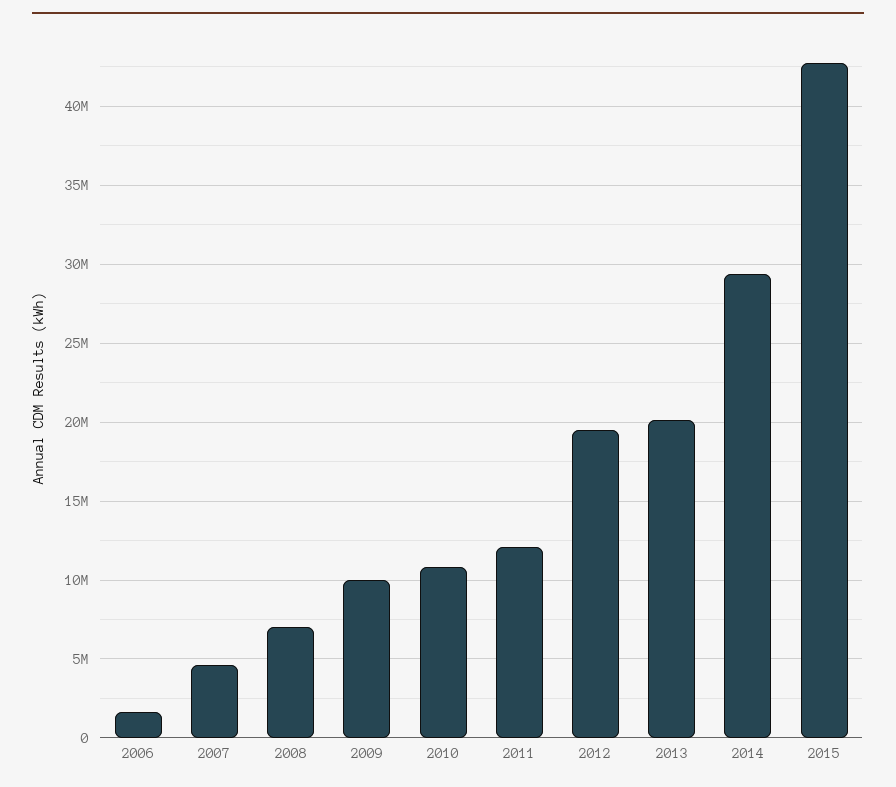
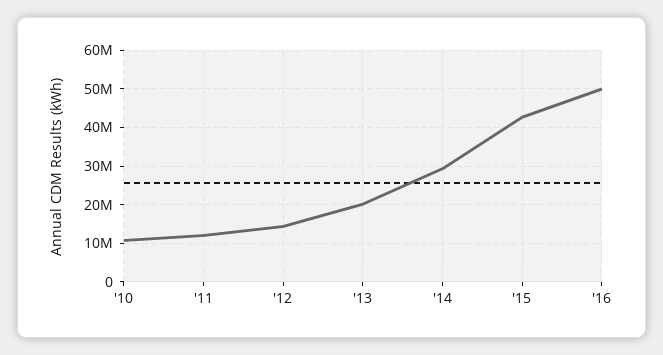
2006: 1500000 -> none
2007: 4500000 -> none
2008: 7000000 -> none
2009: 10000000 -> none
2012: 19500000 -> 14000000
'16: none -> 50000000

